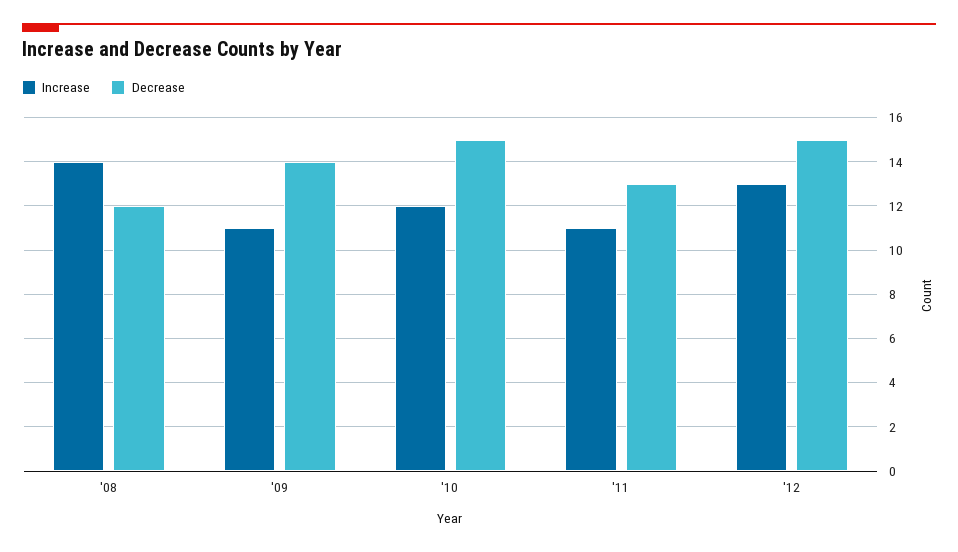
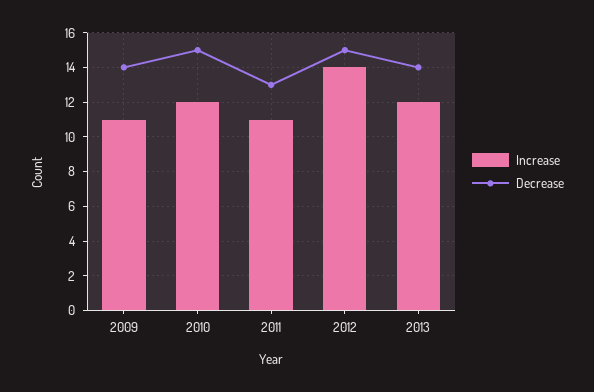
Increase, '08: 14 -> none
Decrease, '08: 12 -> none
Increase, '12: 13 -> 14
Increase, 2013: none -> 12
Decrease, 2013: none -> 14

